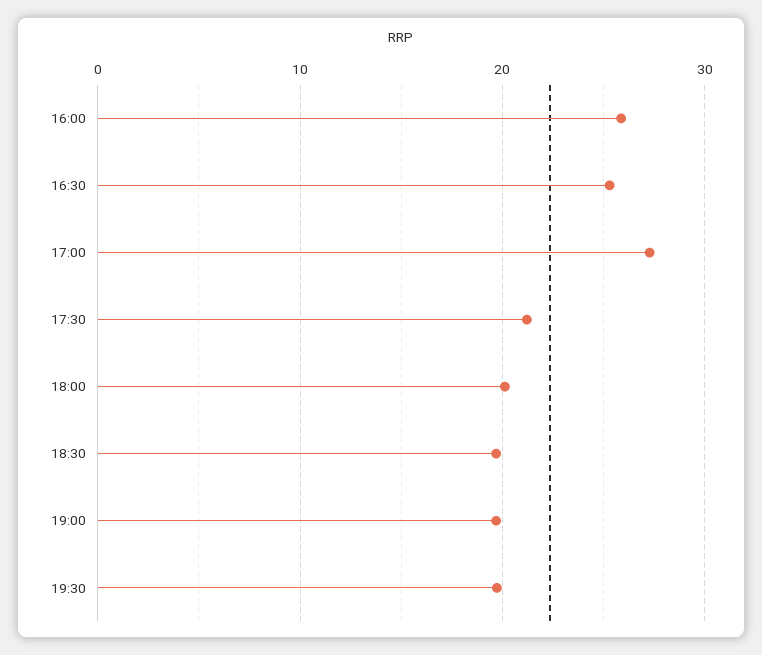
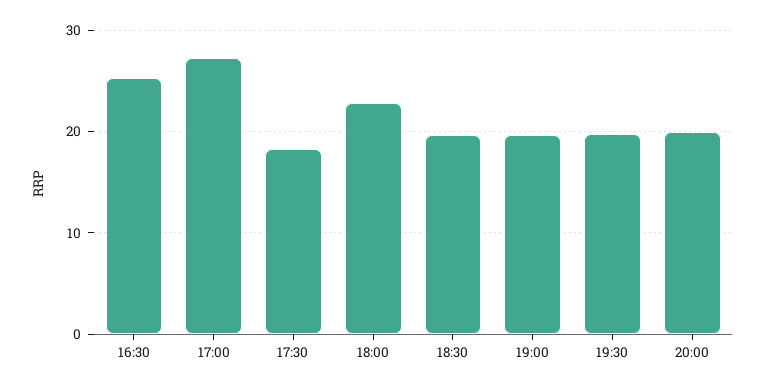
16:00: 26 -> none
17:30: 21 -> 18
18:00: 20 -> 23
20:00: none -> 20

